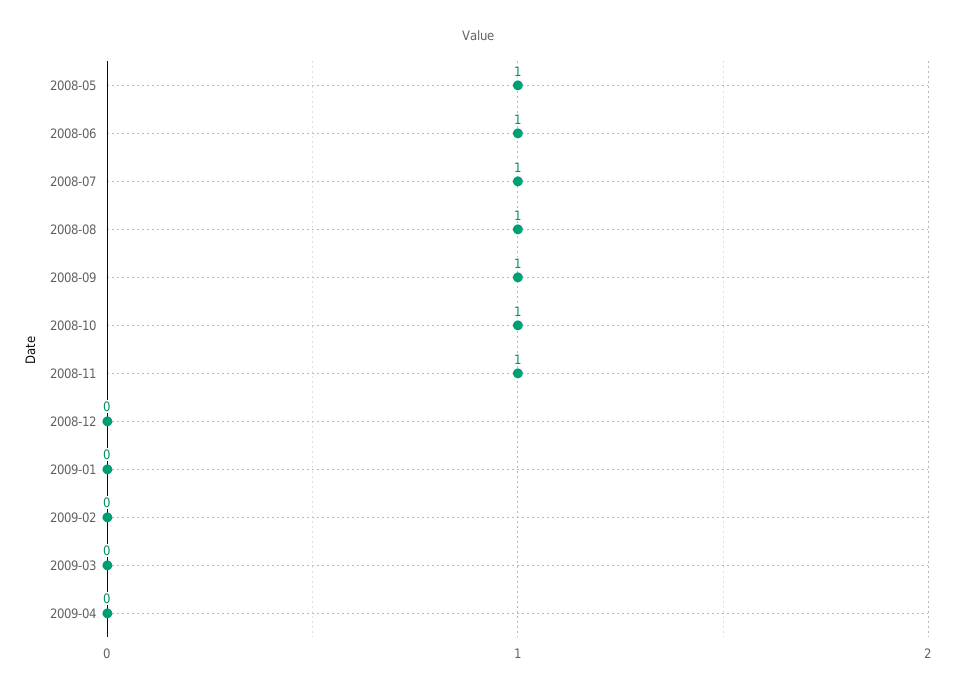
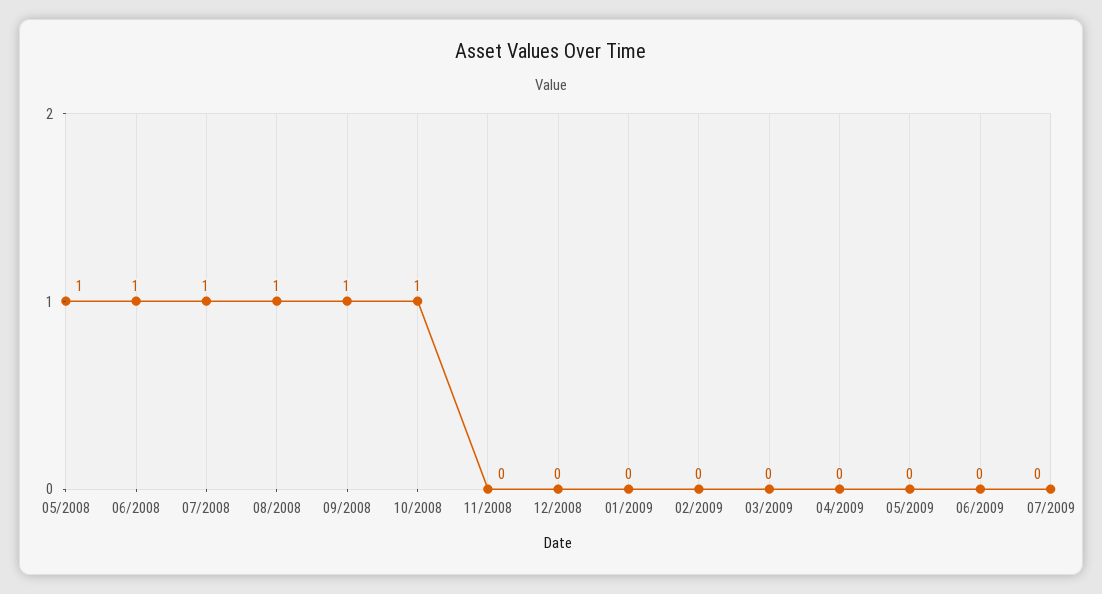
2008-11: 1 -> 0
05/2009: none -> 0
06/2009: none -> 0
07/2009: none -> 0

